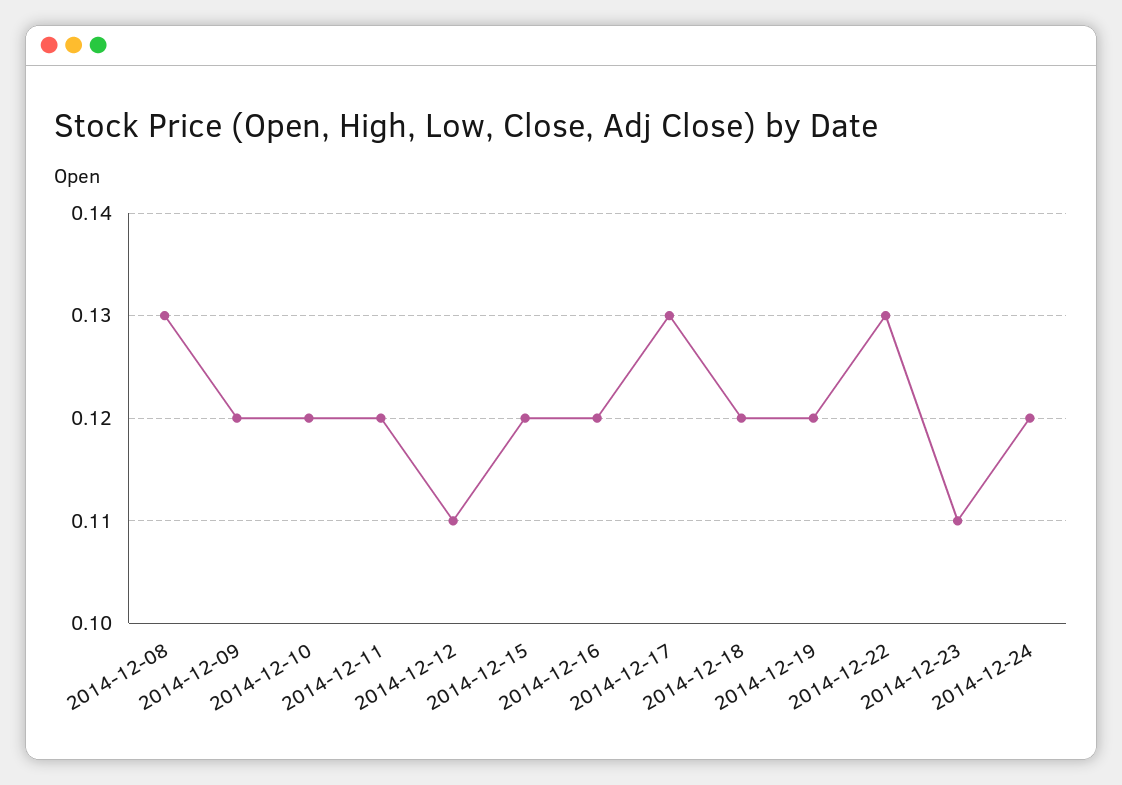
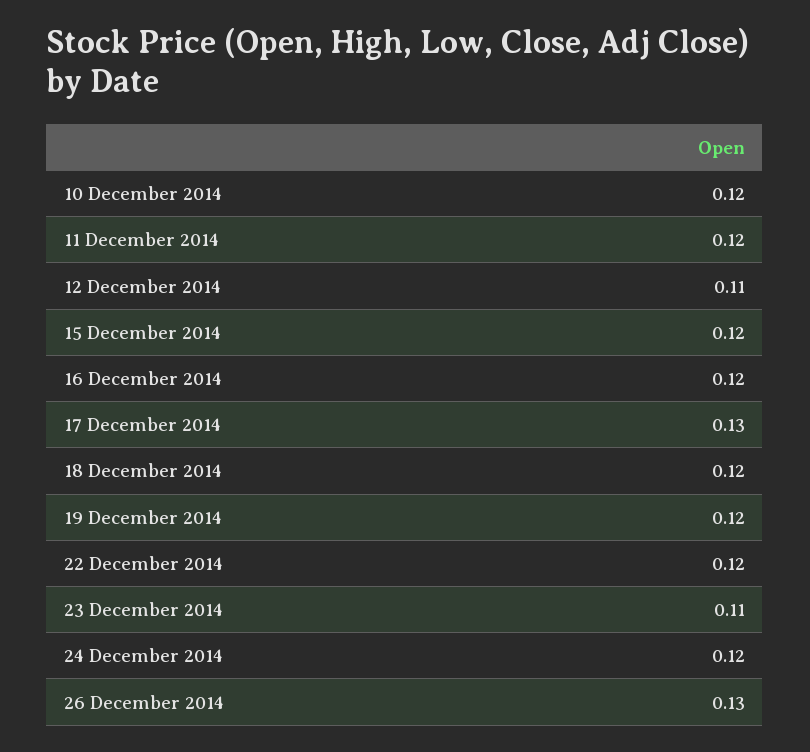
2014-12-08: 0.13 -> none
2014-12-09: 0.12 -> none
2014-12-22: 0.13 -> 0.12
26 December 2014: none -> 0.13

